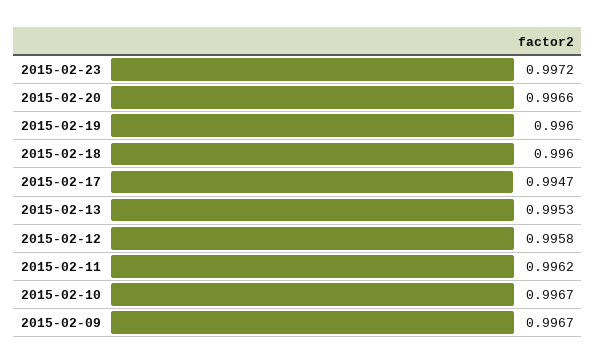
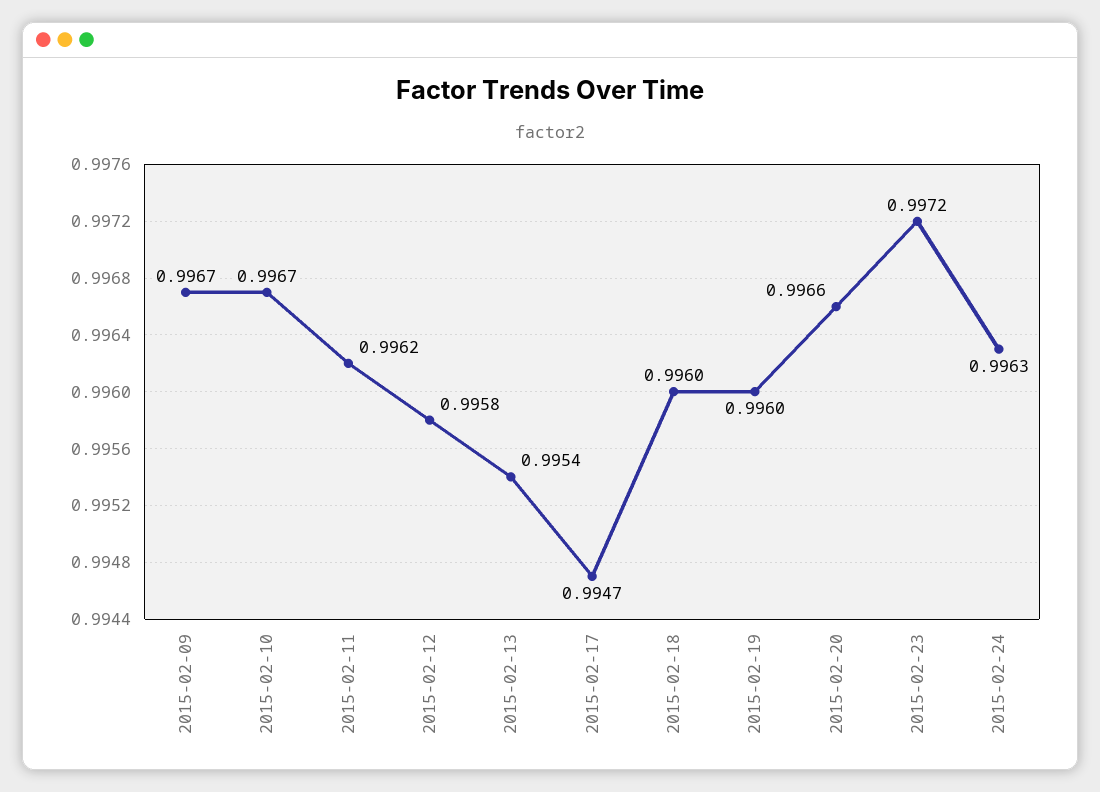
2015-02-13: 0.9953 -> 0.9954
2015-02-24: none -> 0.9963

